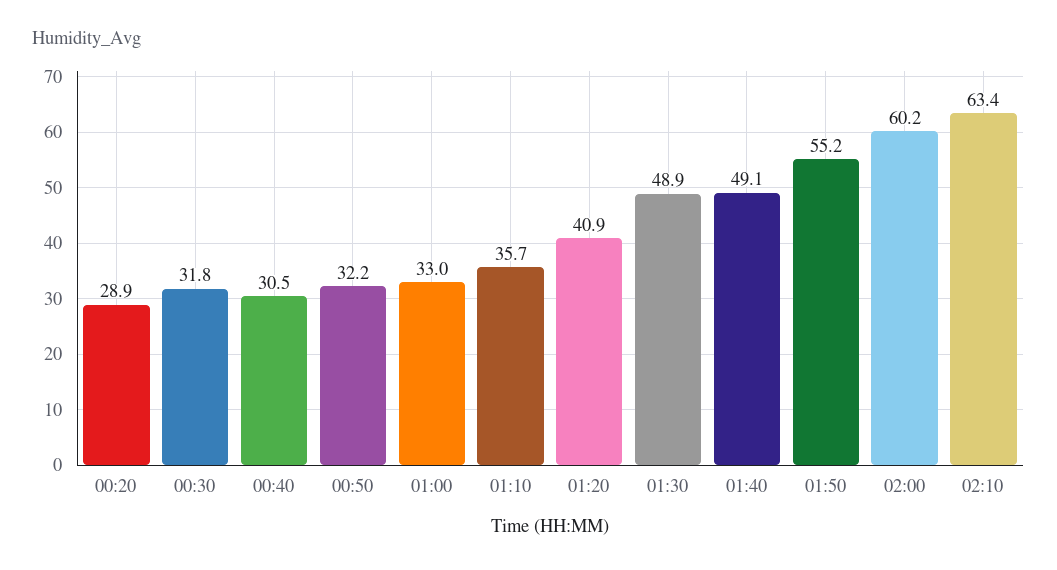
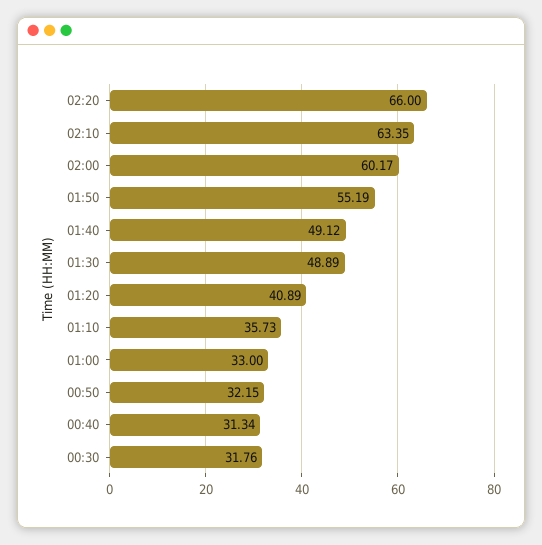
00:20: 28.9 -> none
00:40: 30.5 -> 31.34
02:20: none -> 66

